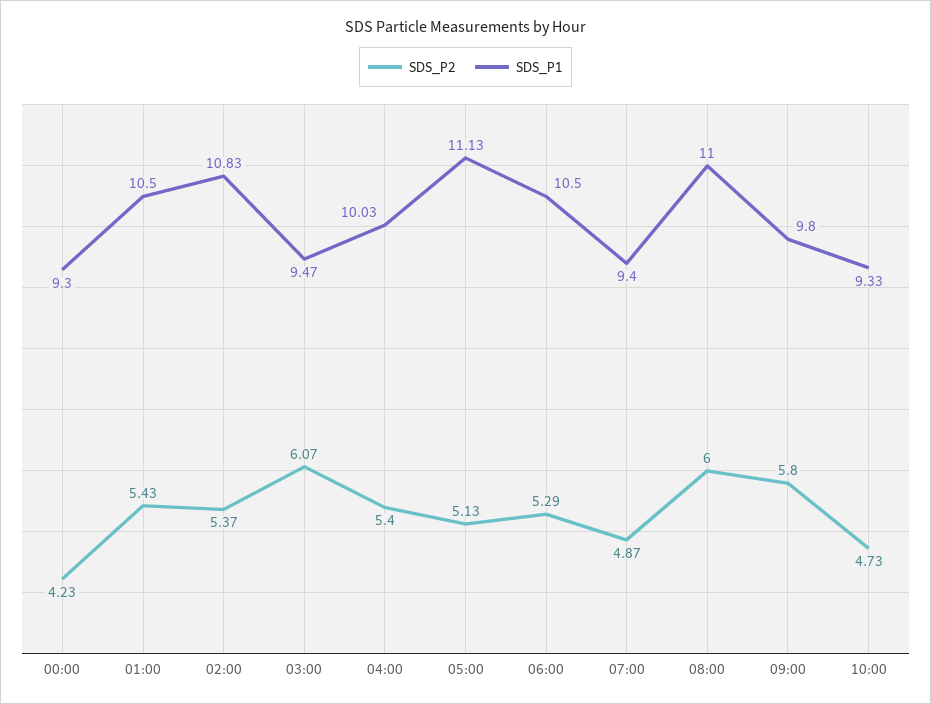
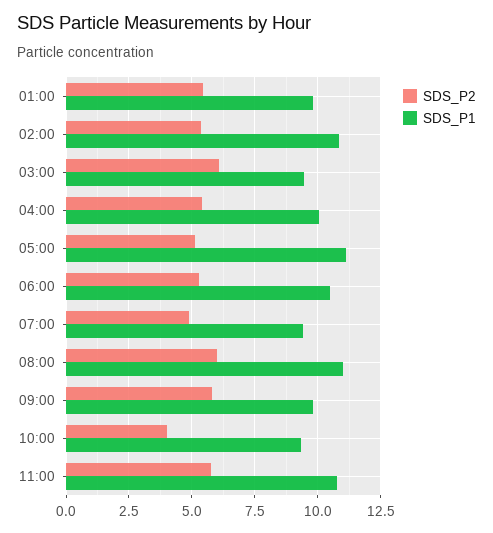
SDS_P2, 00:00: 4.23 -> none
SDS_P1, 00:00: 9.3 -> none
SDS_P1, 01:00: 10.5 -> 9.75
SDS_P2, 10:00: 4.73 -> 4
SDS_P2, 11:00: none -> 5.75
SDS_P1, 11:00: none -> 10.75

